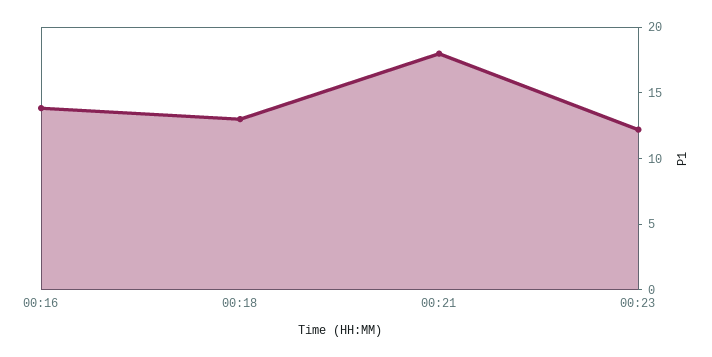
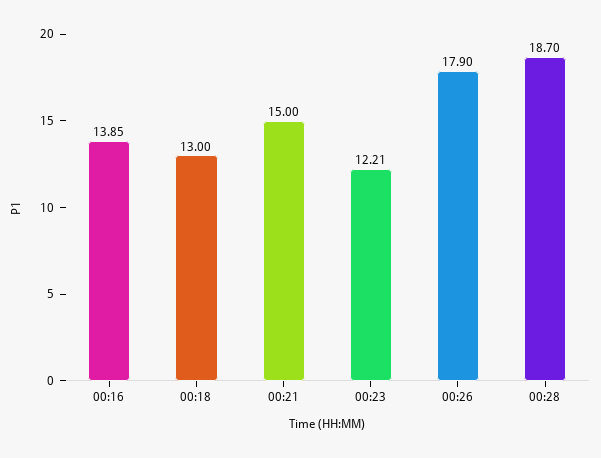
00:21: 18 -> 15
00:26: none -> 17.9
00:28: none -> 18.7

